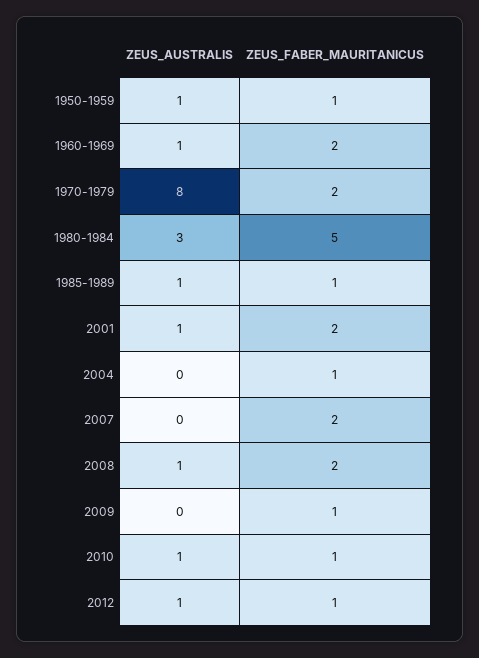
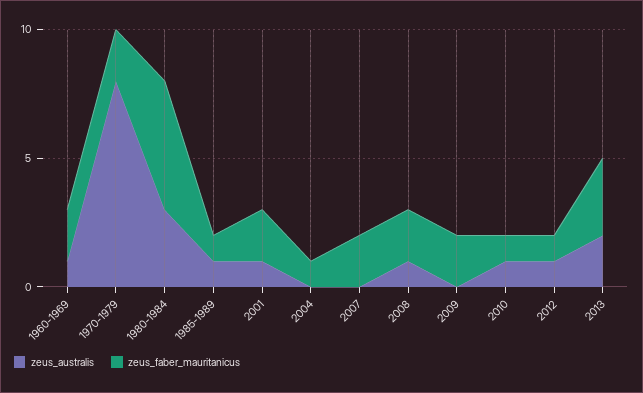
ZEUS_AUSTRALIS, 1950-1959: 1 -> none
ZEUS_FABER_MAURITANICUS, 1950-1959: 1 -> none
ZEUS_FABER_MAURITANICUS, 2009: 1 -> 2
ZEUS_AUSTRALIS, 2013: none -> 2
ZEUS_FABER_MAURITANICUS, 2013: none -> 3

